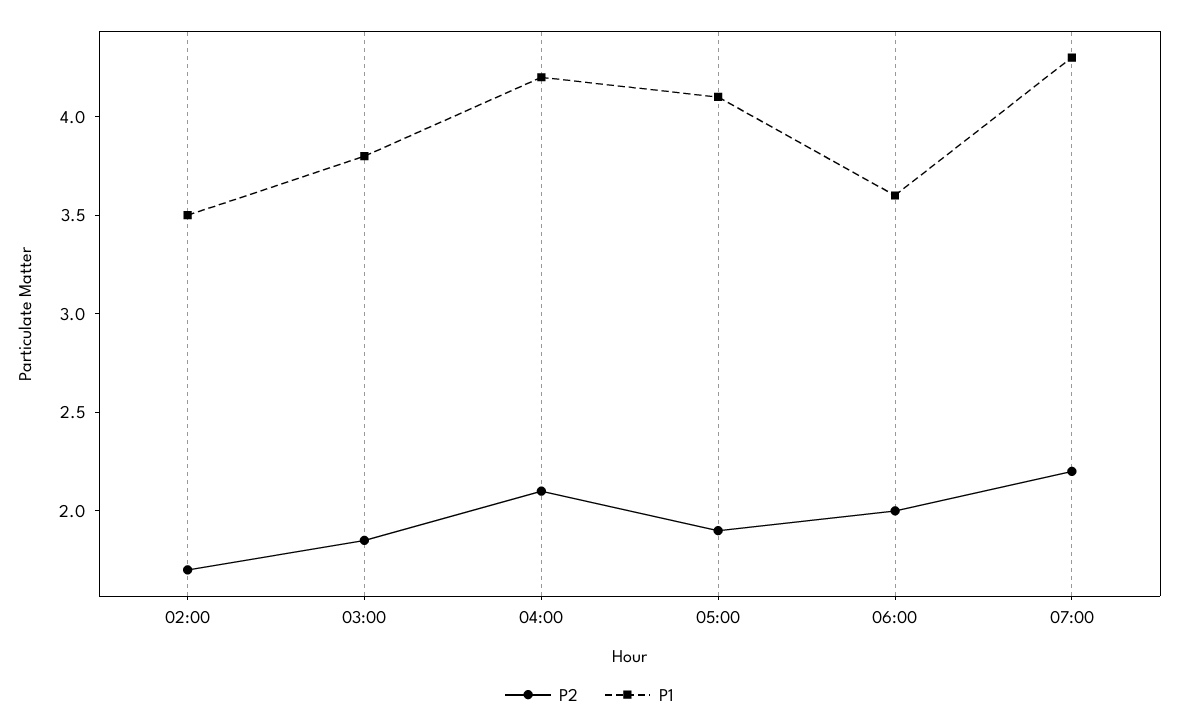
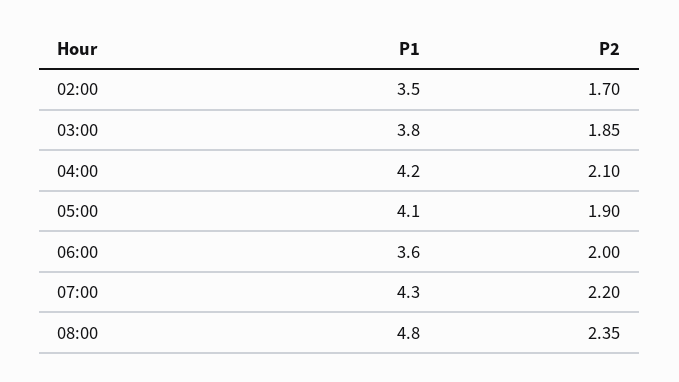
P1, 08:00: none -> 4.8
P2, 08:00: none -> 2.35

